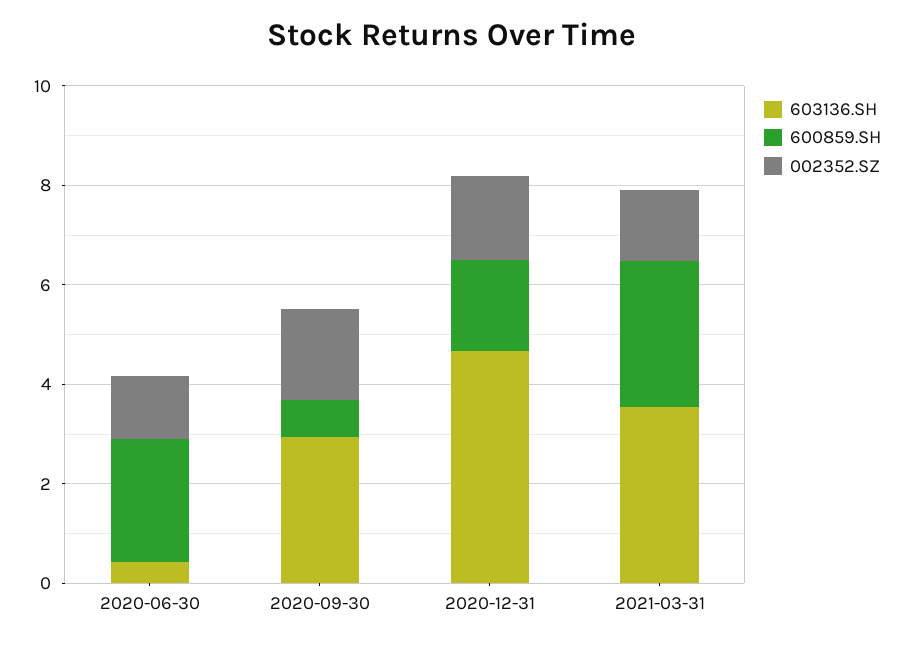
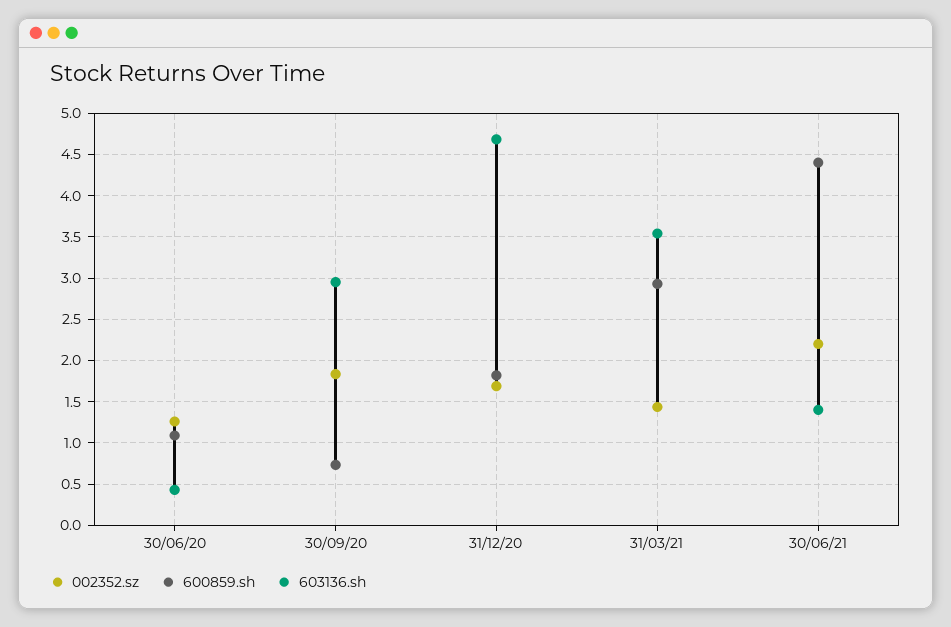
600859.SH, 2020-06-30: 2.5 -> 1.1
002352.SZ, 30/06/21: none -> 2.2
600859.SH, 30/06/21: none -> 4.4
603136.SH, 30/06/21: none -> 1.4

